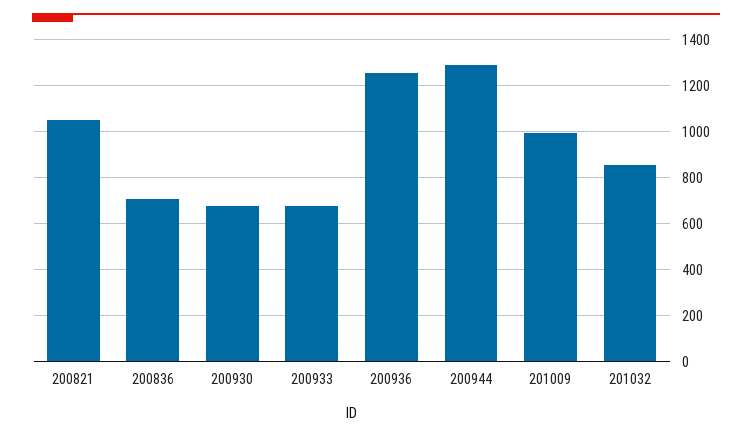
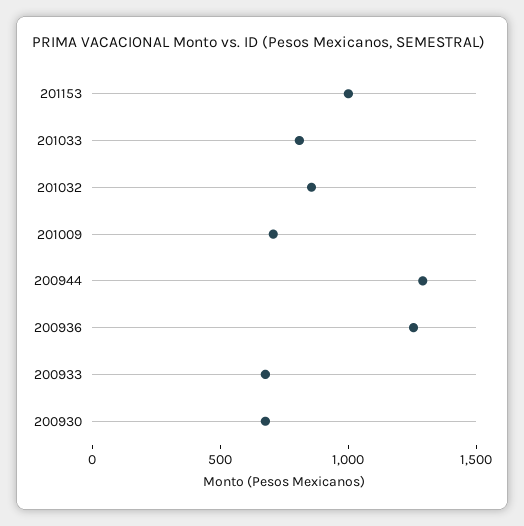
200821: 1050 -> none
200836: 700 -> none
201009: 1000 -> 700
201153: none -> 1000
201033: none -> 800

